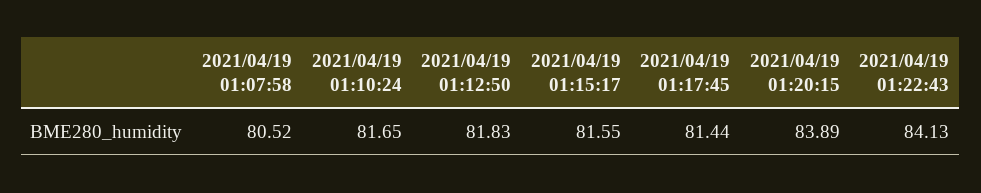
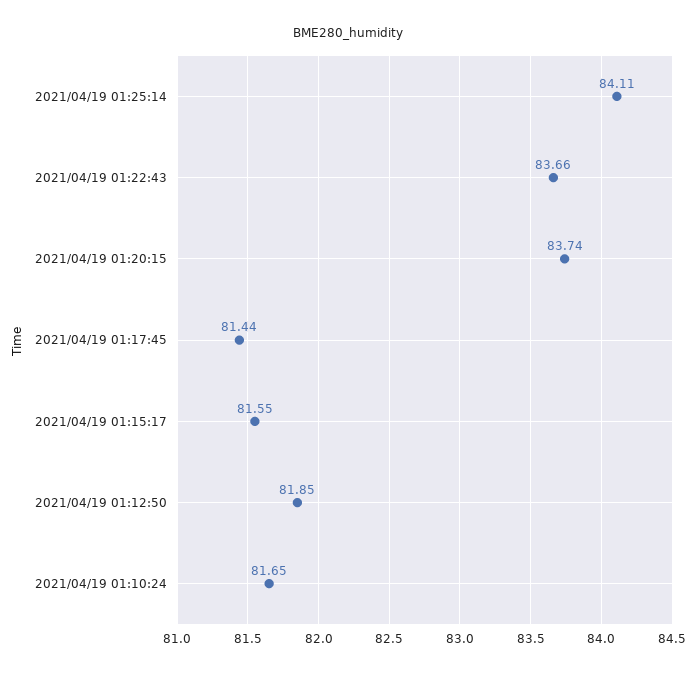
2021/04/19 01:07:58: 80.52 -> none
2021/04/19 01:12:50: 81.83 -> 81.85
2021/04/19 01:20:15: 83.89 -> 83.74
2021/04/19 01:22:43: 84.13 -> 83.66
2021/04/19 01:25:14: none -> 84.11

